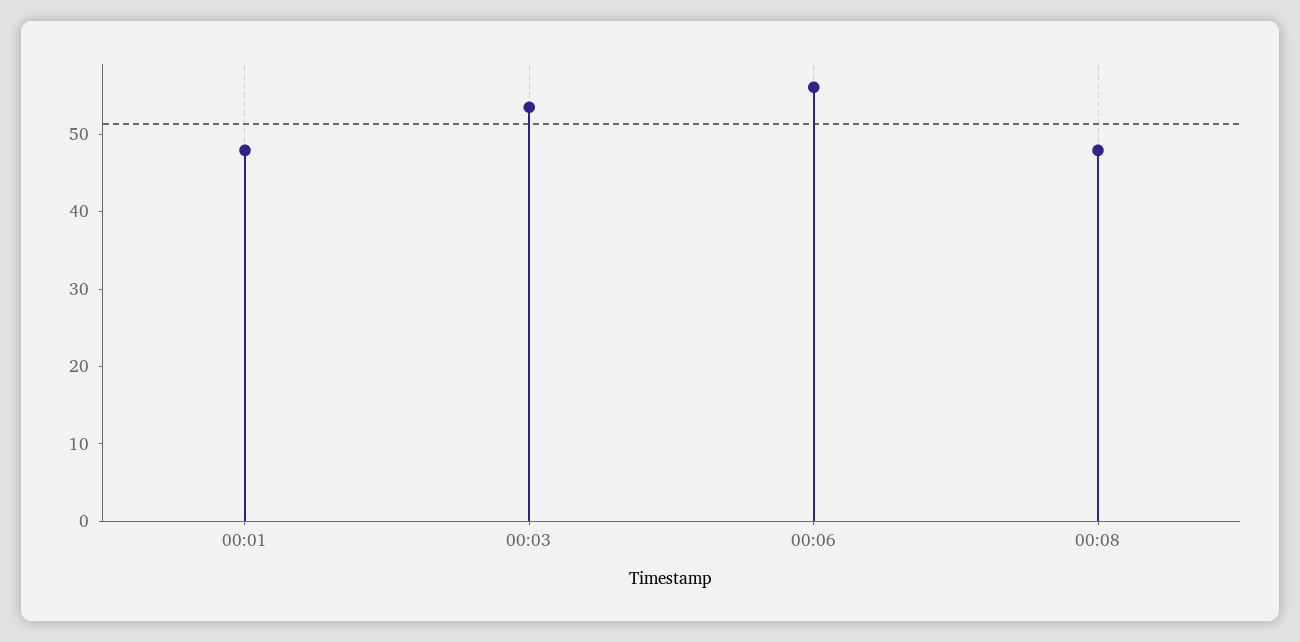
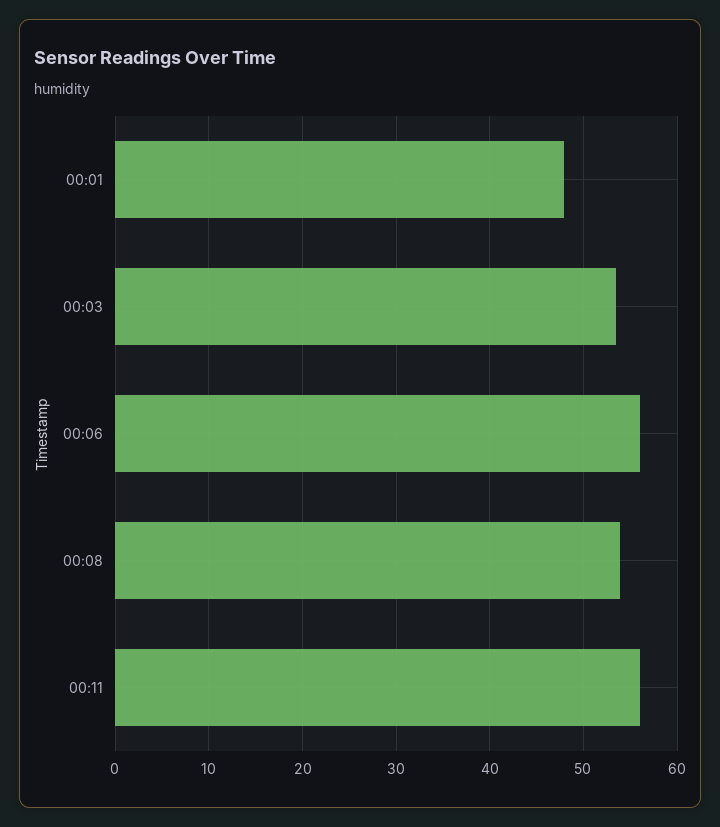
00:08: 48 -> 54
00:11: none -> 56

